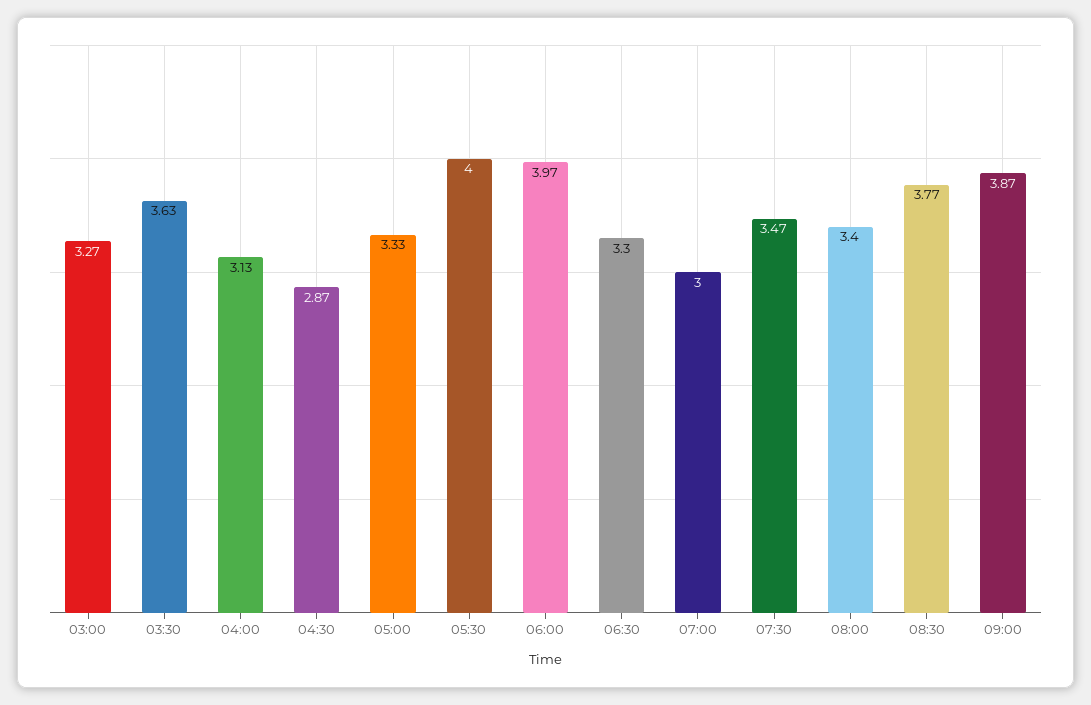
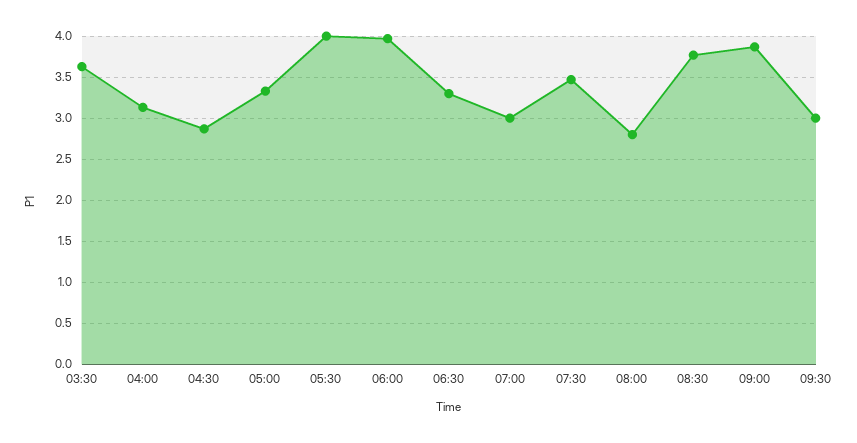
03:00: 3.27 -> none
08:00: 3.4 -> 2.8
09:30: none -> 3

